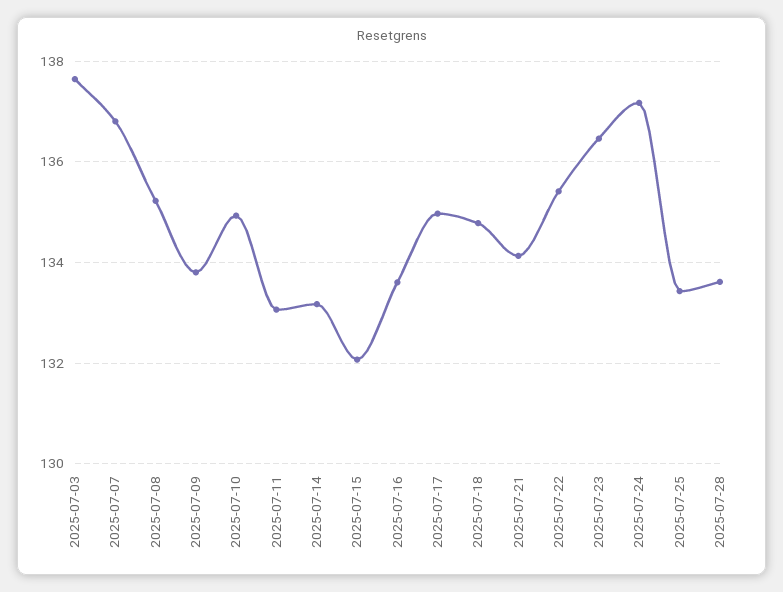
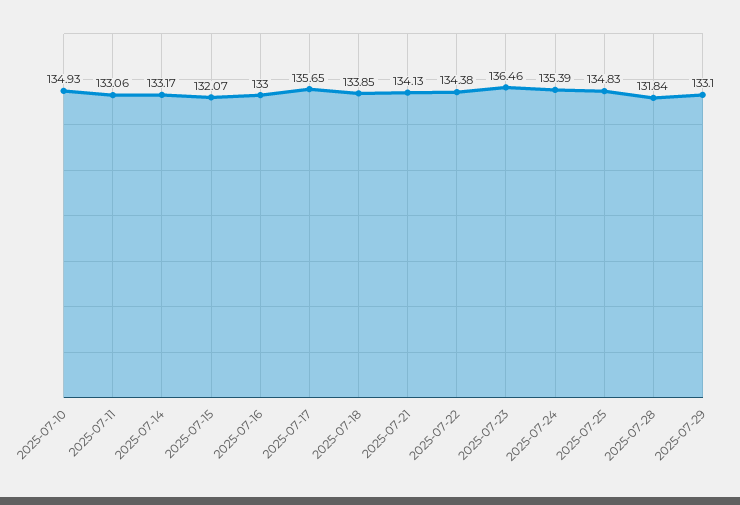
2025-07-03: 137.6 -> none
2025-07-07: 136.8 -> none
2025-07-08: 135.2 -> none
2025-07-09: 133.8 -> none
2025-07-16: 133.6 -> 133
2025-07-17: 135 -> 135.65
2025-07-18: 134.8 -> 133.85
2025-07-22: 135.4 -> 134.38
2025-07-24: 137.2 -> 135.39
2025-07-25: 133.4 -> 134.83
2025-07-28: 133.6 -> 131.84
2025-07-29: none -> 133.1

